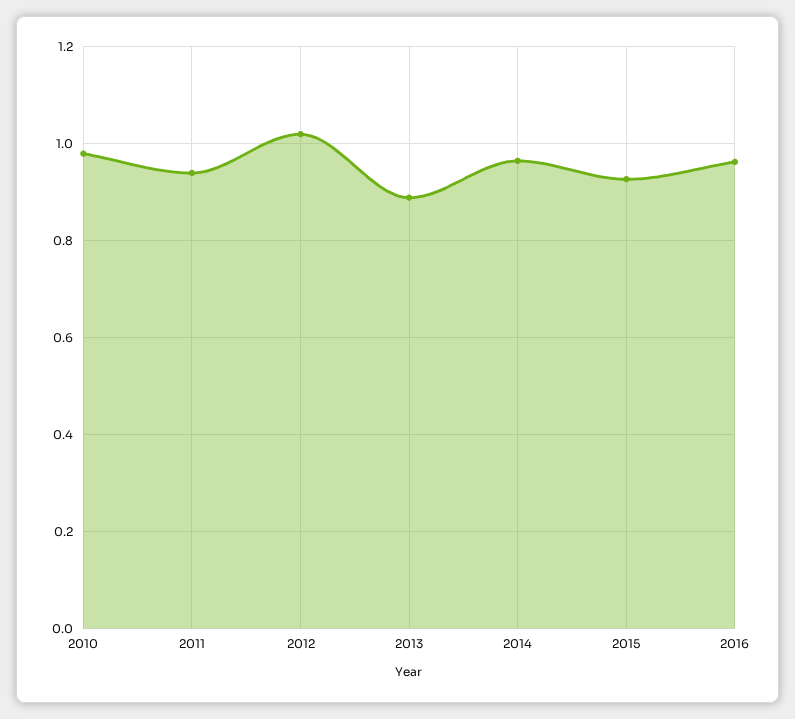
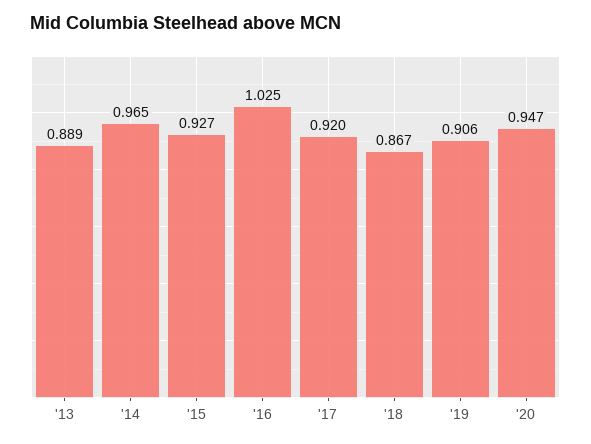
2010: 0.98 -> none
2011: 0.94 -> none
2012: 1.02 -> none
2016: 0.96 -> 1.025
'17: none -> 0.92
'18: none -> 0.867
'19: none -> 0.906
'20: none -> 0.947

